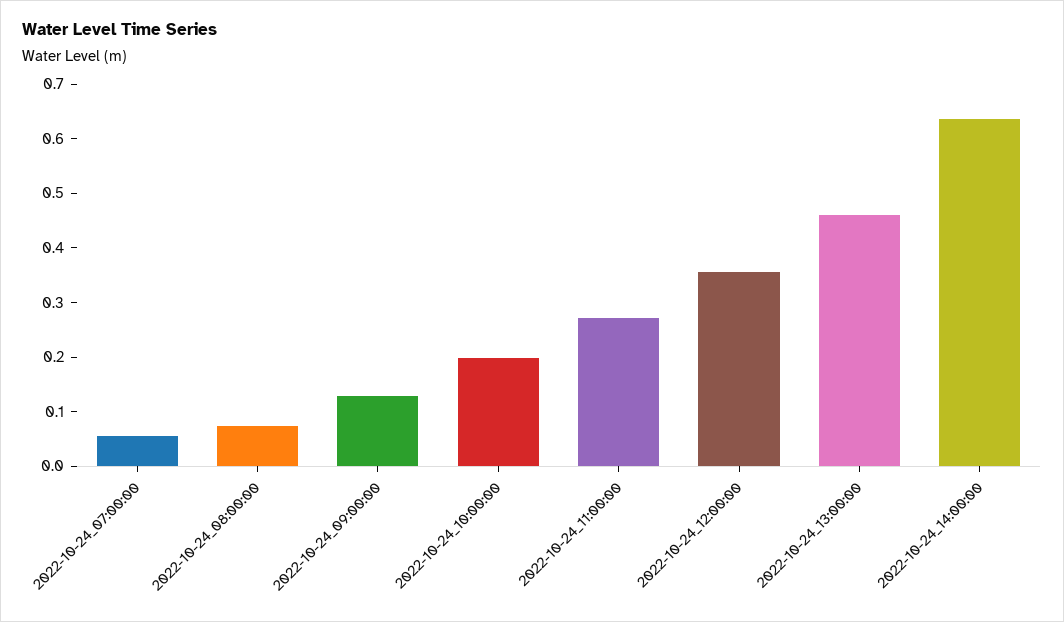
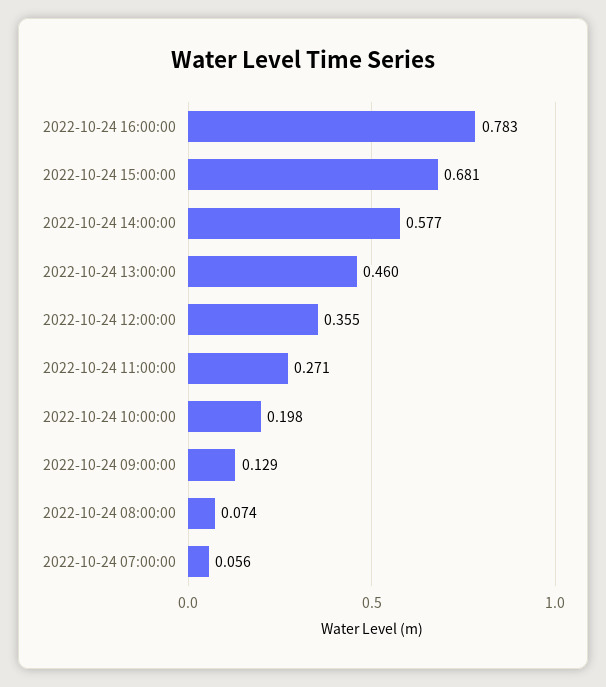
2022-10-24_14:00:00: 0.64 -> 0.577
2022-10-24 16:00:00: none -> 0.783
2022-10-24 15:00:00: none -> 0.681

